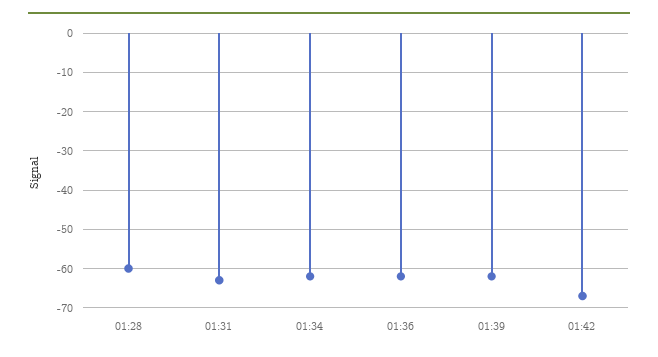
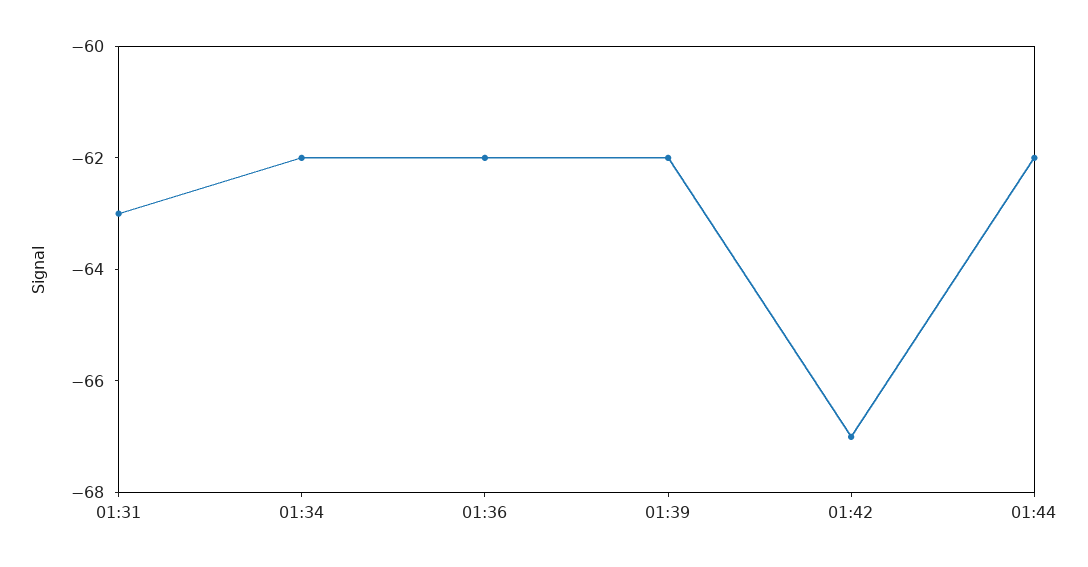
01:28: -60 -> none
01:44: none -> -62

